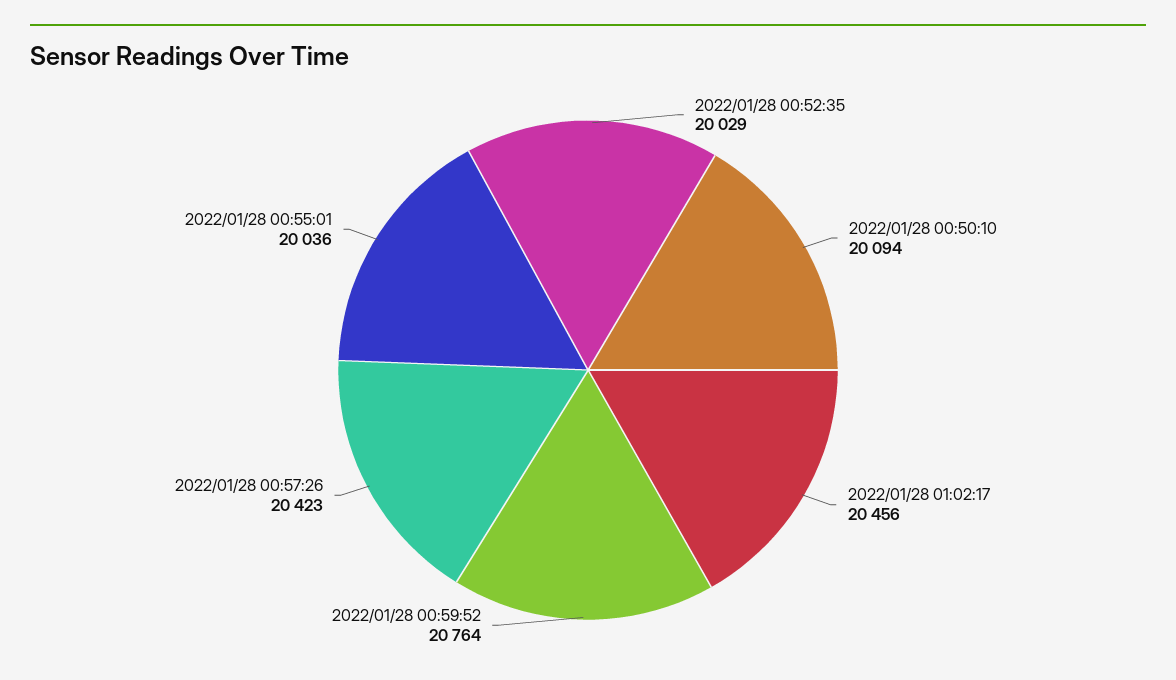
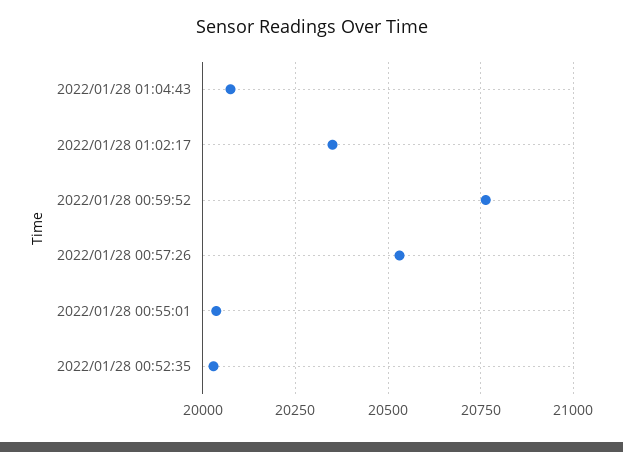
2022/01/28 00:50:10: 20094 -> none
2022/01/28 01:02:17: 20456 -> 20350
2022/01/28 00:57:26: 20423 -> 20525
2022/01/28 01:04:43: none -> 20075

